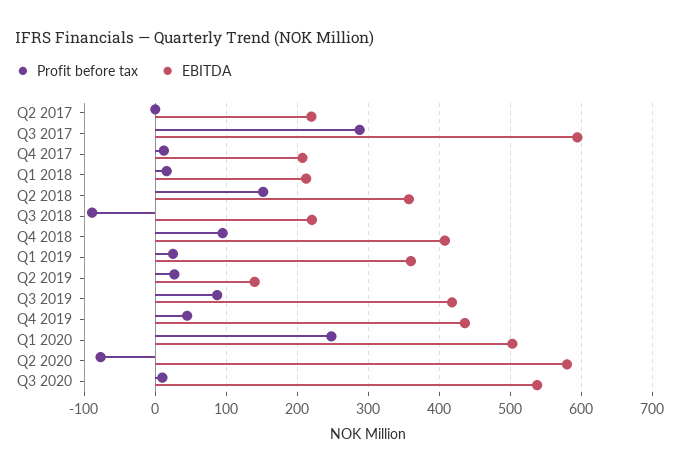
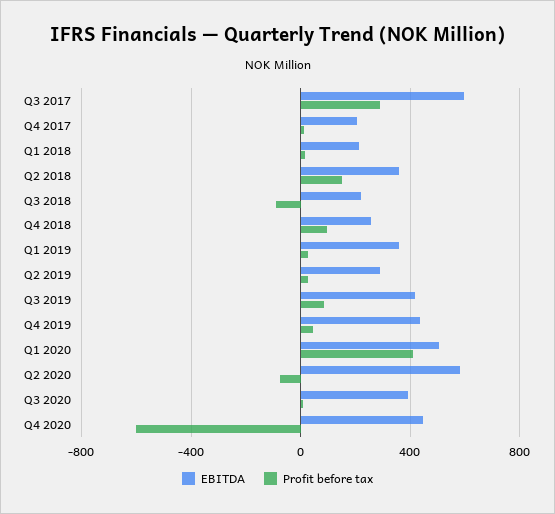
Profit before tax, Q2 2017: 0 -> none
EBITDA, Q2 2017: 220 -> none
EBITDA, Q4 2018: 410 -> 250
EBITDA, Q2 2019: 140 -> 300
Profit before tax, Q1 2020: 250 -> 400
EBITDA, Q3 2020: 540 -> 400
EBITDA, Q4 2020: none -> 450
Profit before tax, Q4 2020: none -> -600

